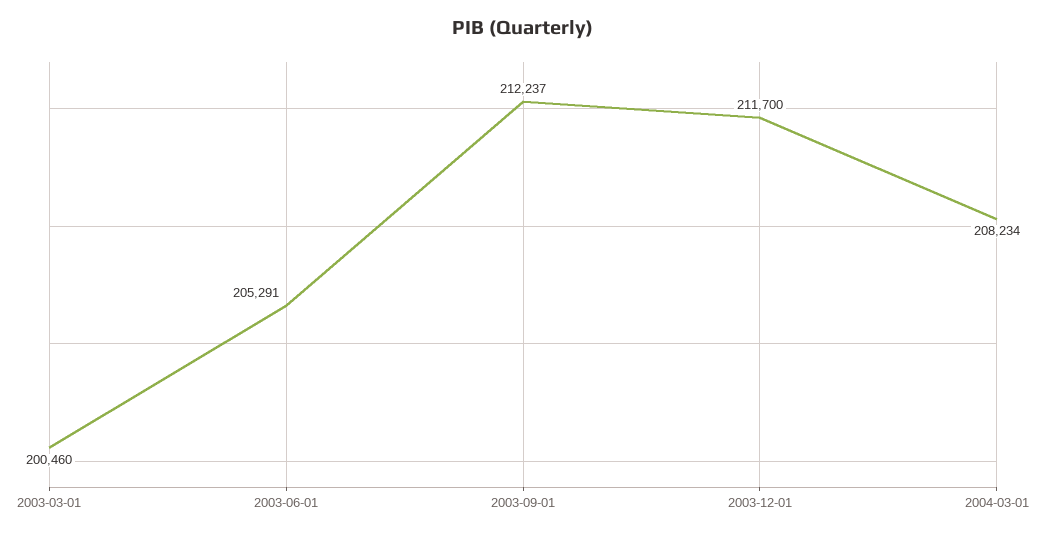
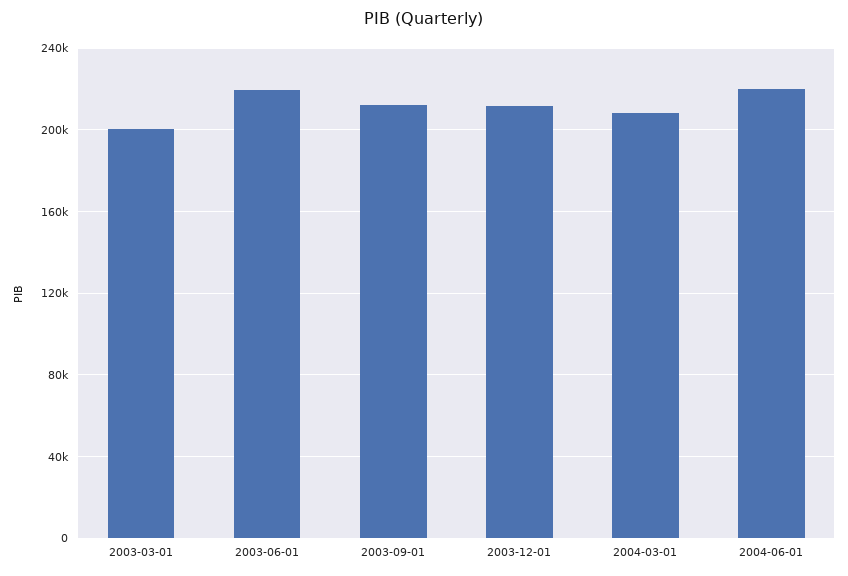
2003-06-01: 205291 -> 220000
2004-06-01: none -> 220000

